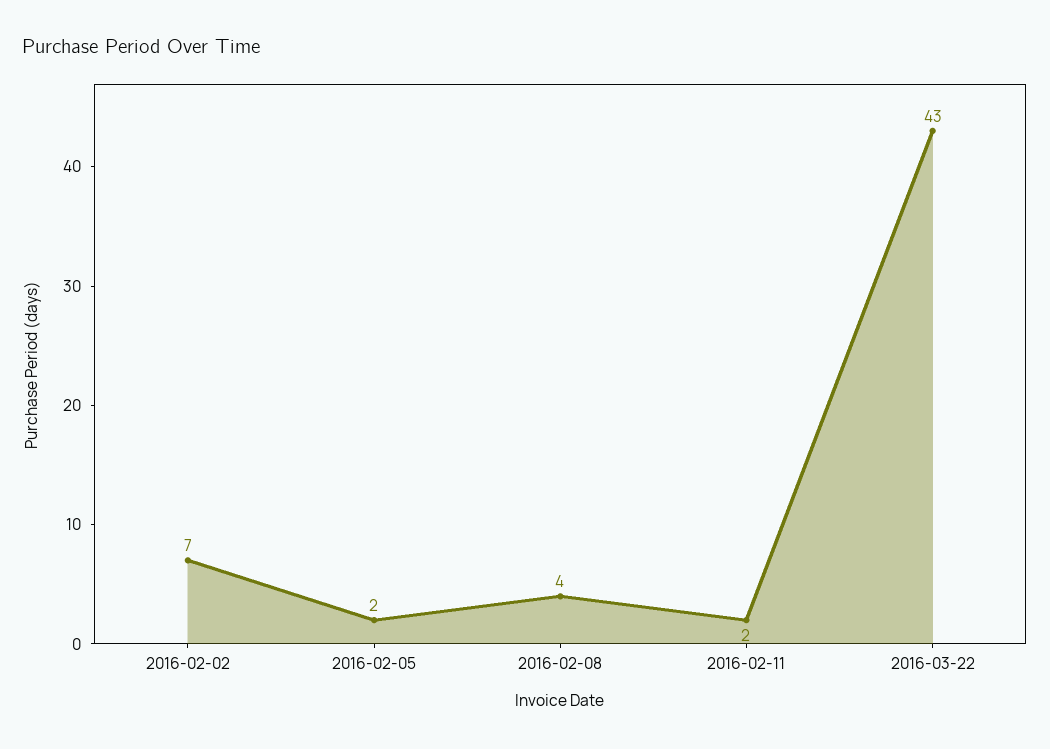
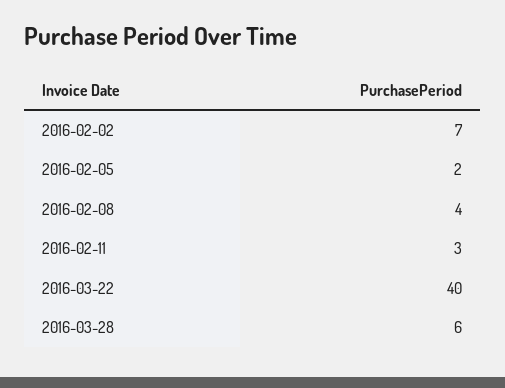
2016-02-11: 2 -> 3
2016-03-22: 43 -> 40
2016-03-28: none -> 6

